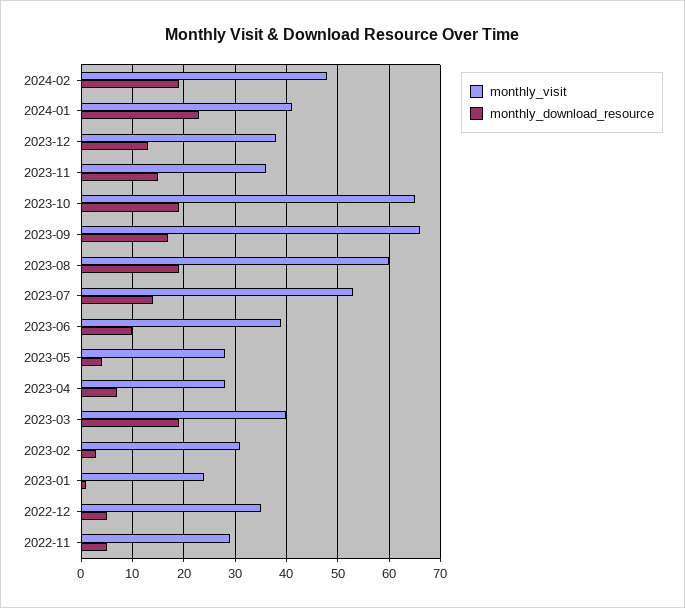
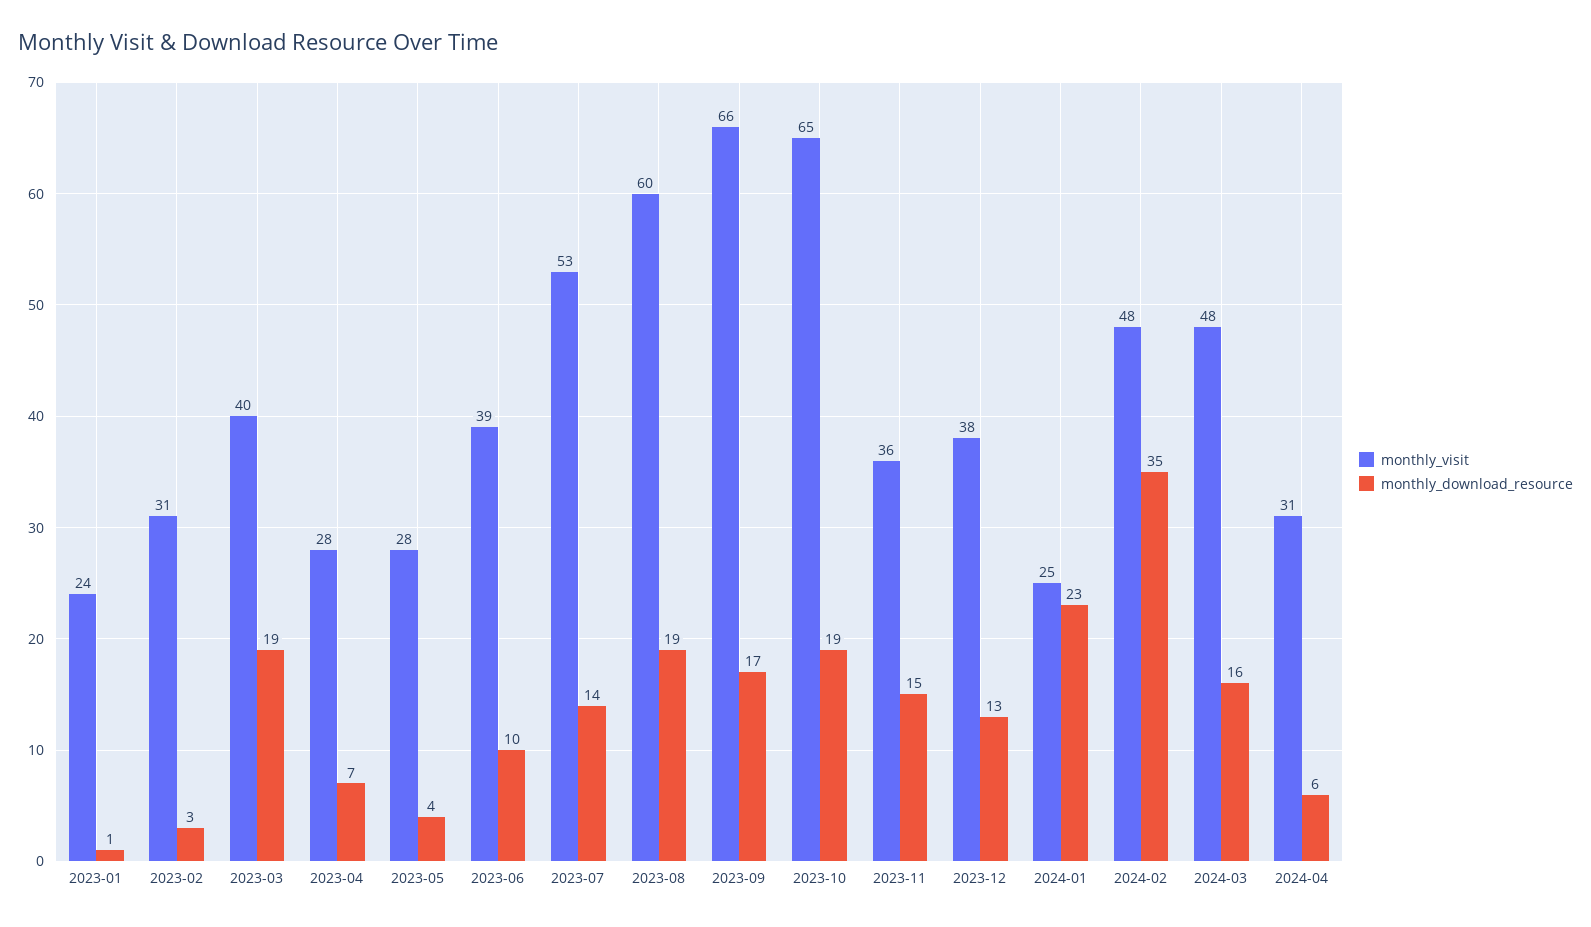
monthly_download_resource, 2024-02: 20 -> 35
monthly_visit, 2024-01: 40 -> 25
monthly_visit, 2022-12: 35 -> none
monthly_download_resource, 2022-12: 5 -> none
monthly_visit, 2022-11: 30 -> none
monthly_download_resource, 2022-11: 5 -> none
monthly_visit, 2024-03: none -> 48
monthly_download_resource, 2024-03: none -> 16
monthly_visit, 2024-04: none -> 31
monthly_download_resource, 2024-04: none -> 6

